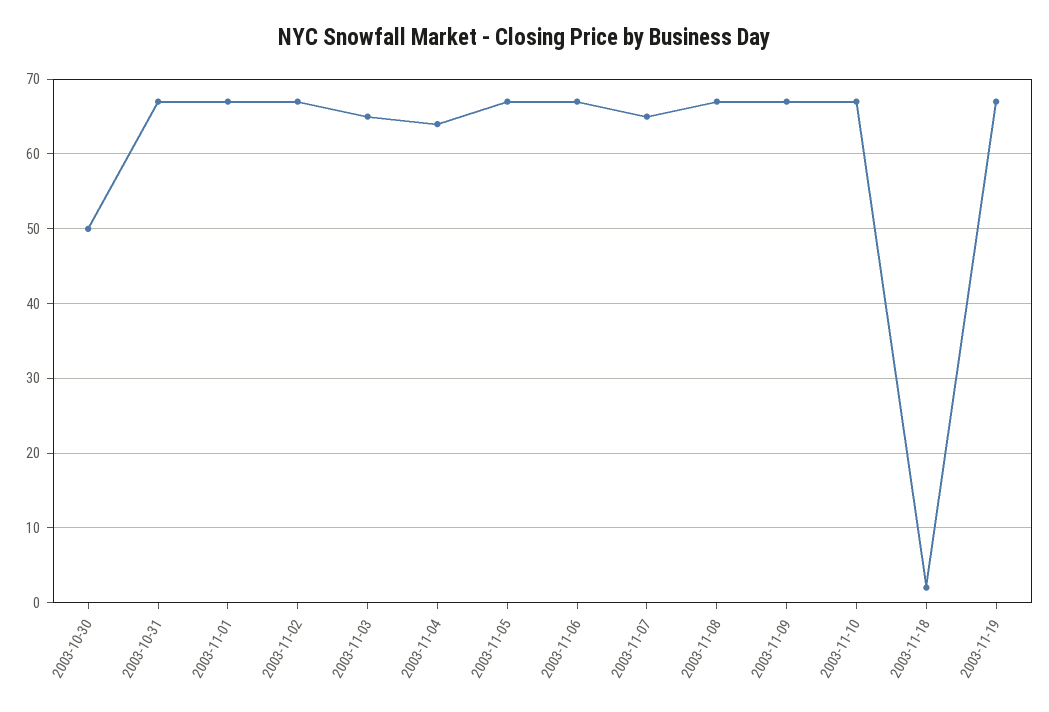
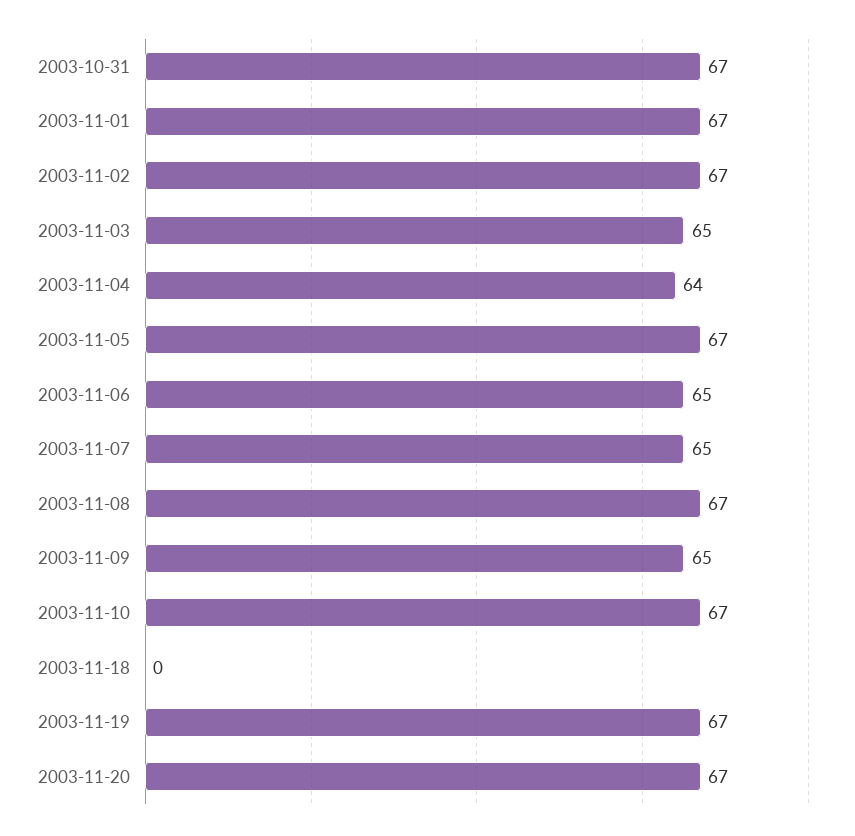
2003-10-30: 50 -> none
2003-11-06: 67 -> 65
2003-11-09: 67 -> 65
2003-11-18: 2 -> 0
2003-11-20: none -> 67

